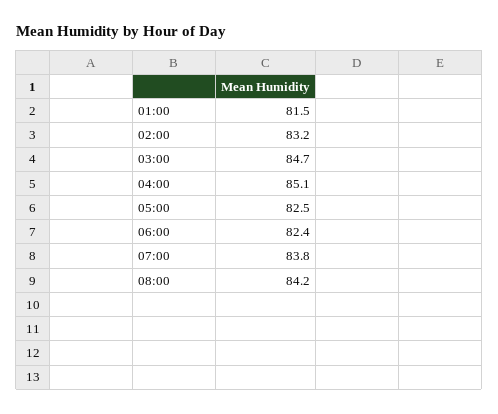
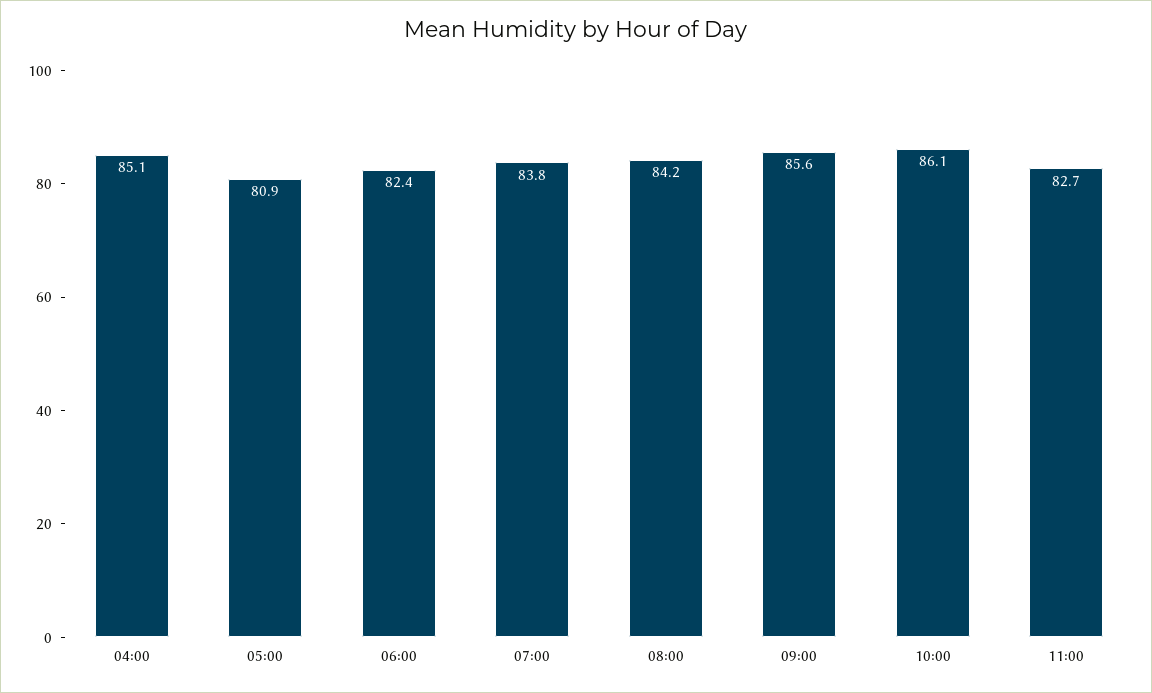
01:00: 81.5 -> none
02:00: 83.2 -> none
03:00: 84.7 -> none
05:00: 82.5 -> 80.9
09:00: none -> 85.6
10:00: none -> 86.1
11:00: none -> 82.7

